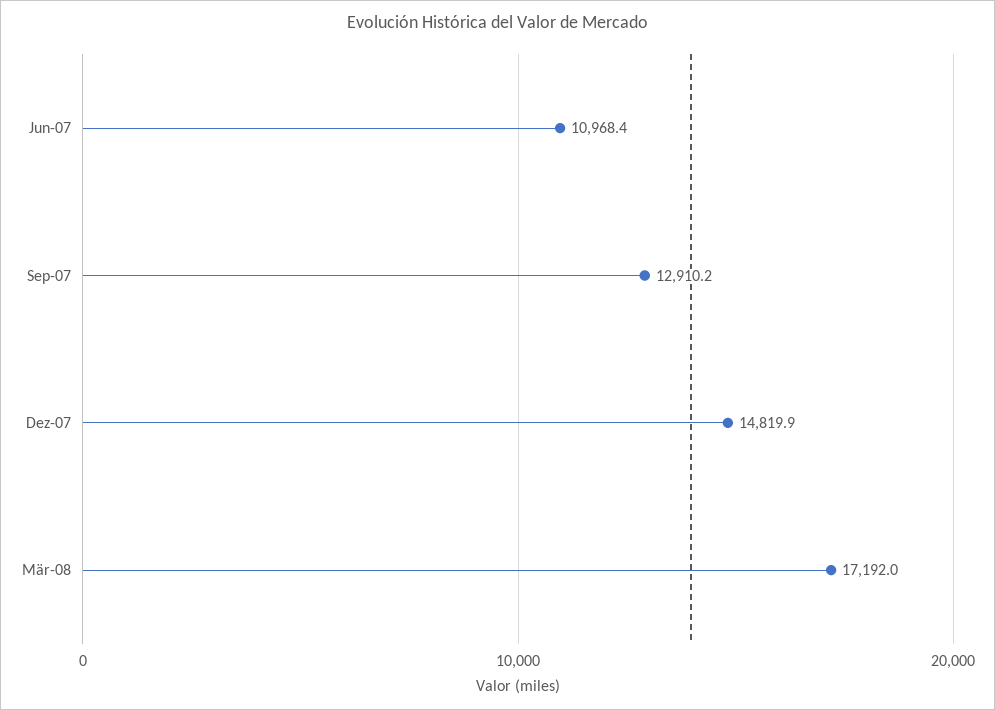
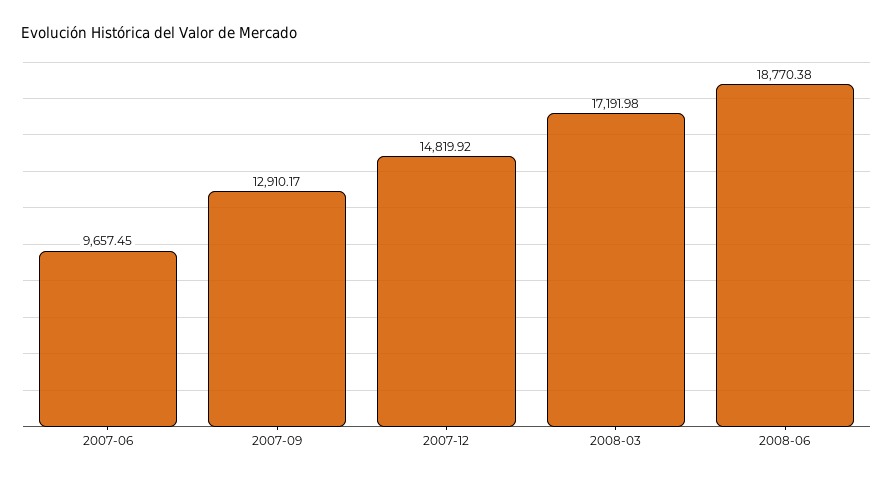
Jun-07: 10968.4 -> 9657.45
2008-06: none -> 18770.38

